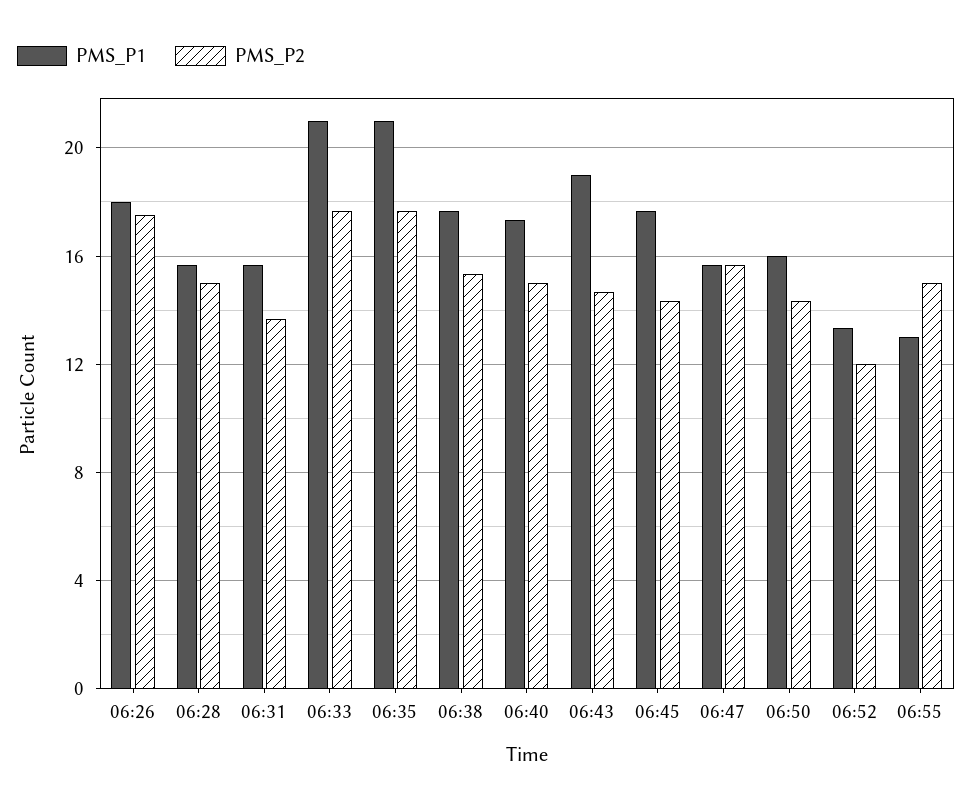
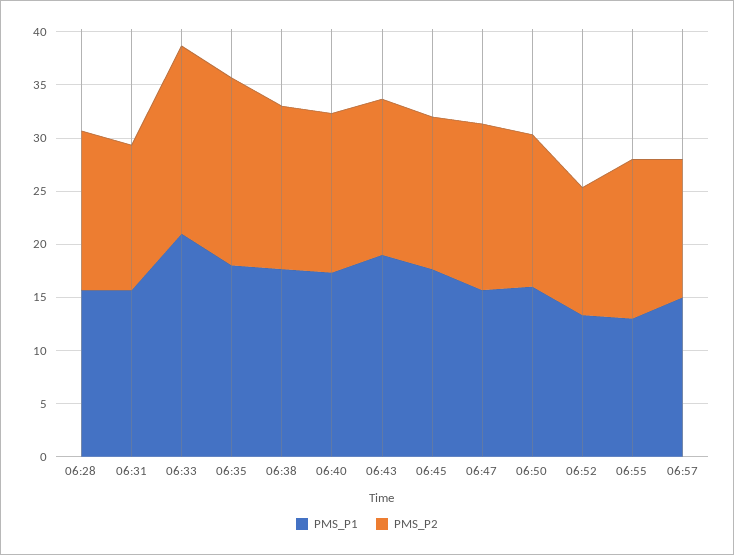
PMS_P1, 06:26: 18 -> none
PMS_P2, 06:26: 17.5 -> none
PMS_P1, 06:35: 21 -> 18
PMS_P1, 06:57: none -> 15
PMS_P2, 06:57: none -> 13

